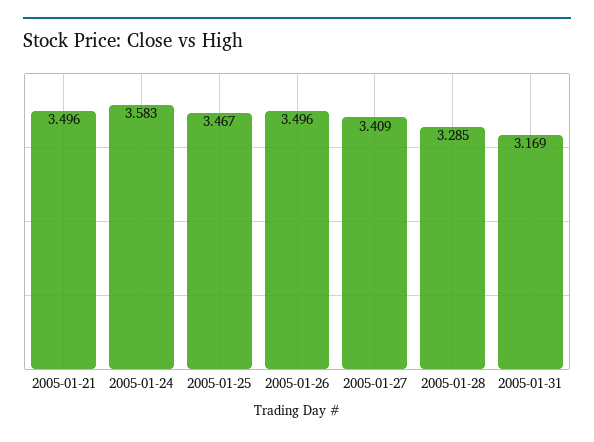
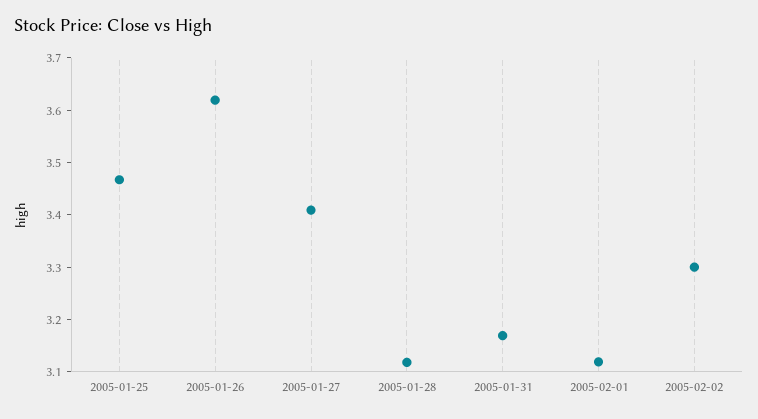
2005-01-21: 3.496 -> none
2005-01-24: 3.583 -> none
2005-01-26: 3.496 -> 3.62
2005-01-28: 3.285 -> 3.12
2005-02-01: none -> 3.12
2005-02-02: none -> 3.3

